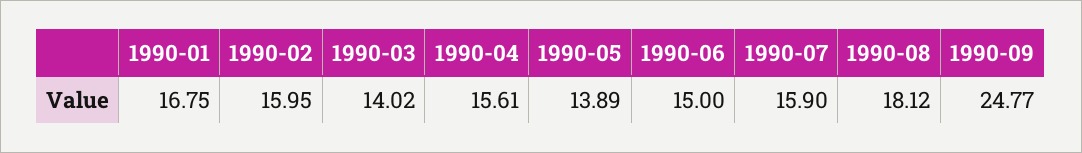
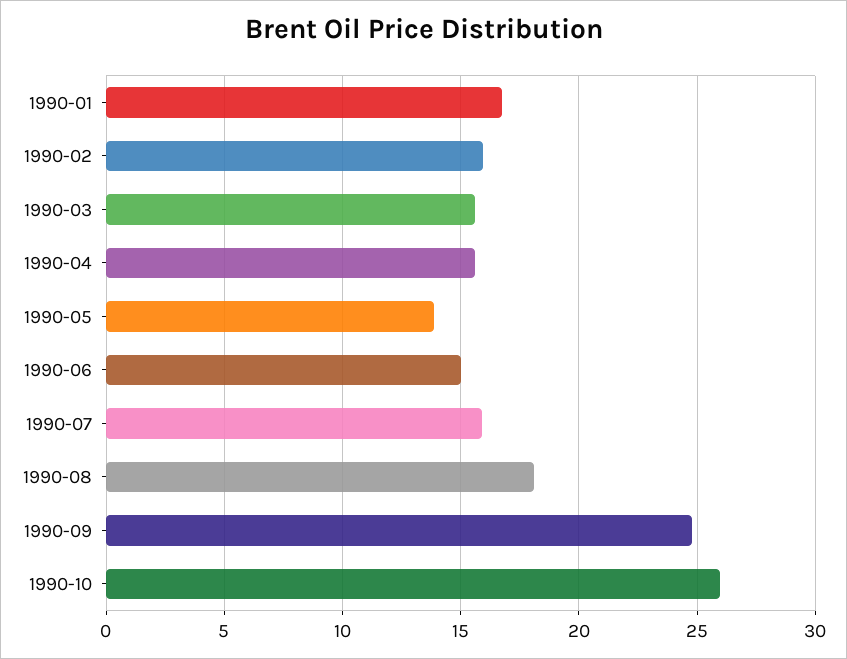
1990-03: 14.02 -> 15.5
1990-10: none -> 26

